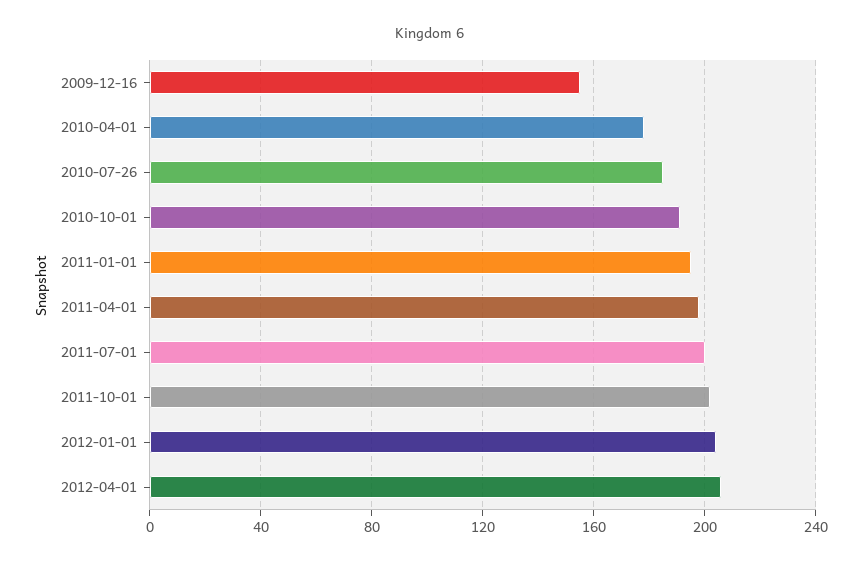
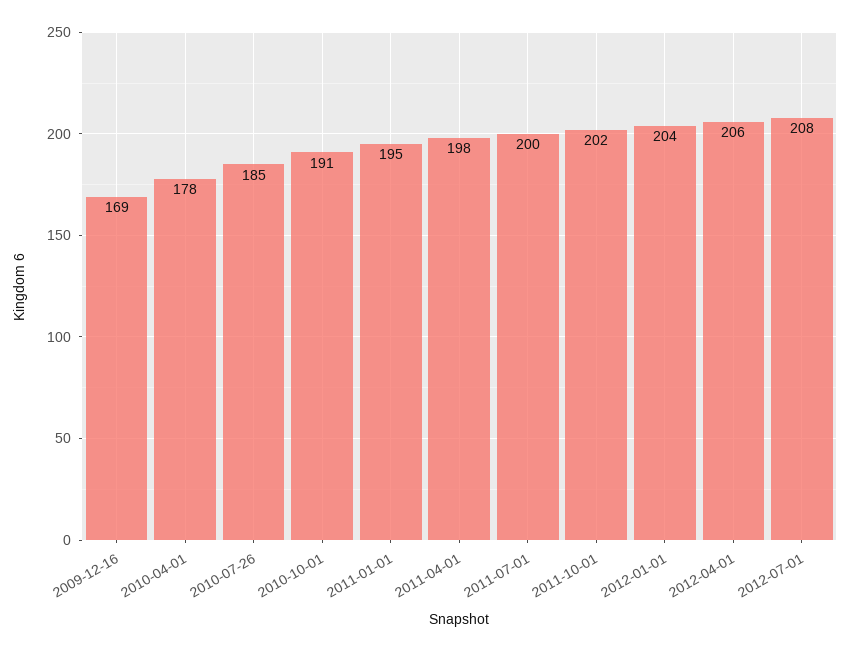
2009-12-16: 155 -> 169
2012-07-01: none -> 208

